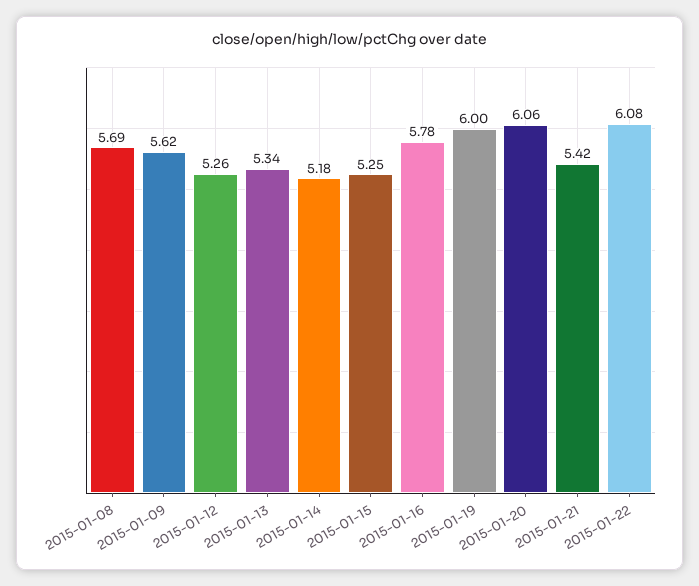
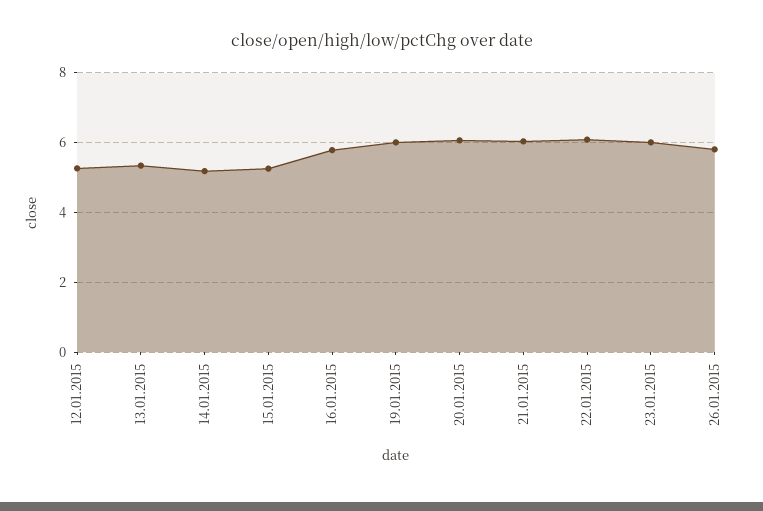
2015-01-08: 5.69 -> none
2015-01-09: 5.62 -> none
2015-01-21: 5.42 -> 6
23.01.2015: none -> 6
26.01.2015: none -> 5.8

